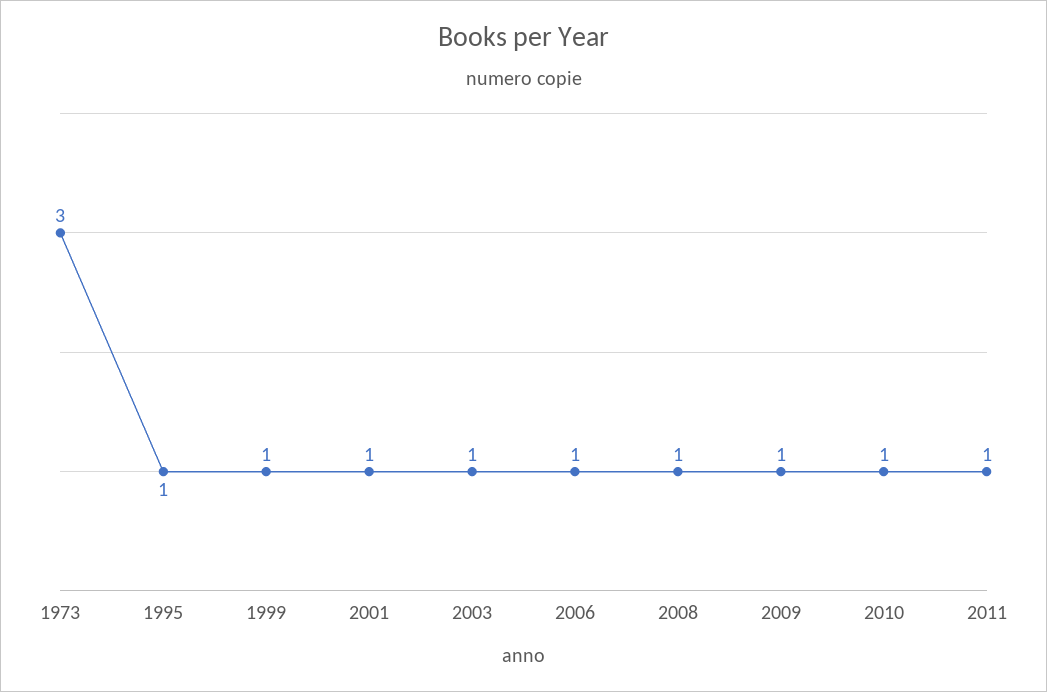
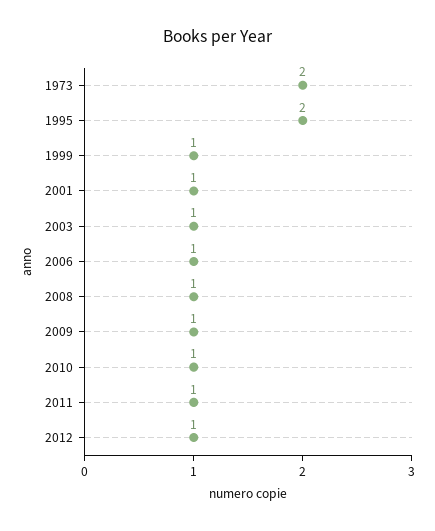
1973: 3 -> 2
1995: 1 -> 2
2012: none -> 1

